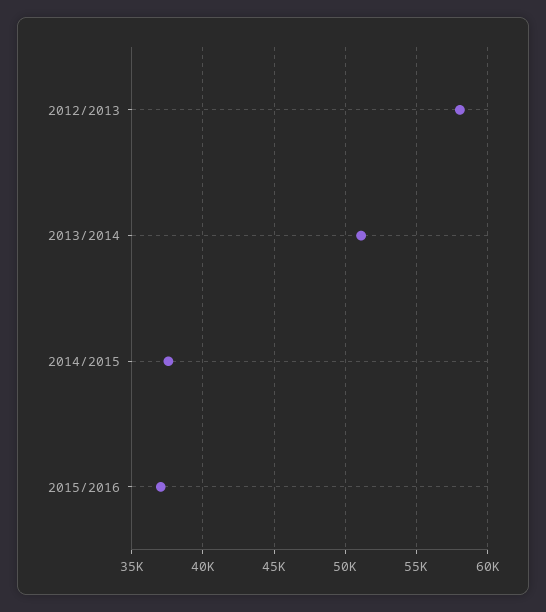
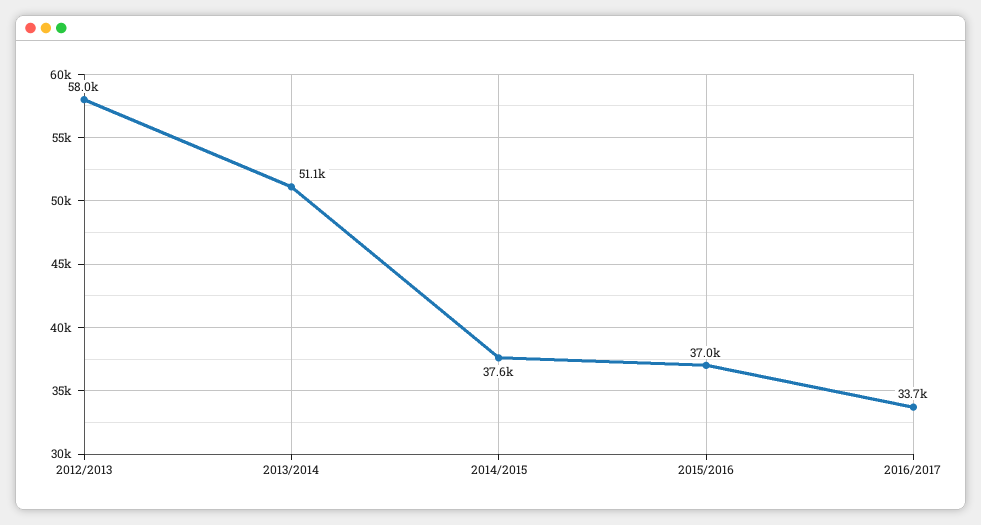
2016/2017: none -> 33700

